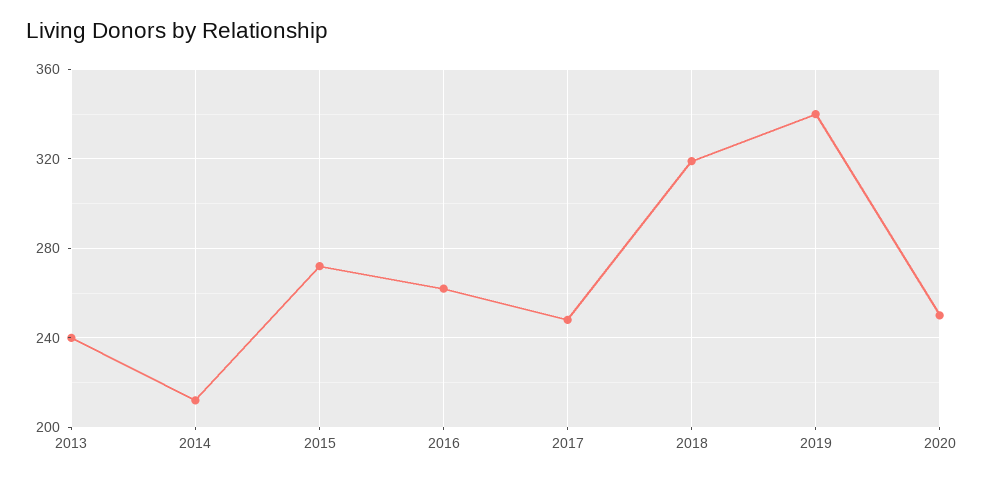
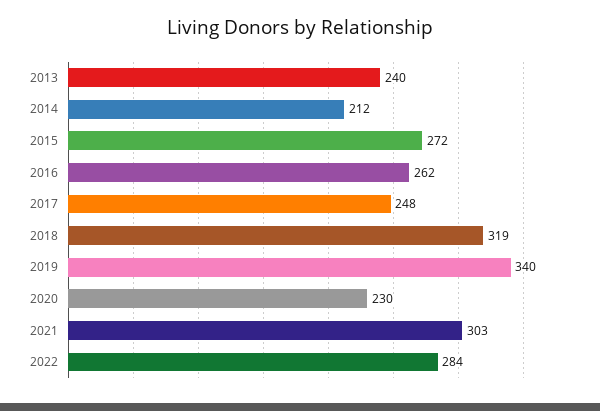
2020: 250 -> 230
2021: none -> 303
2022: none -> 284

